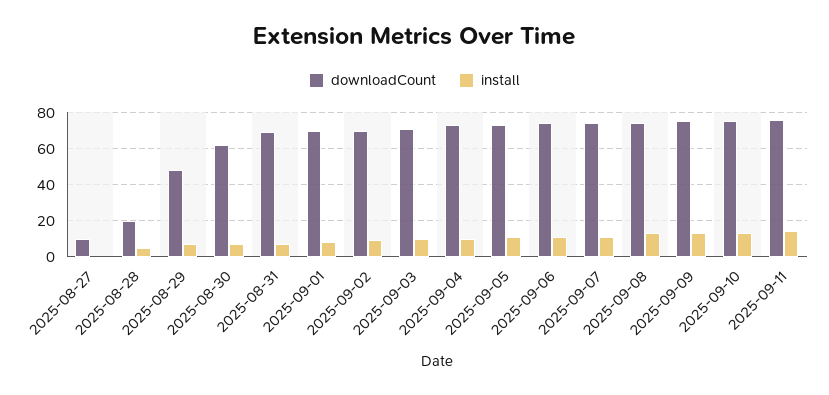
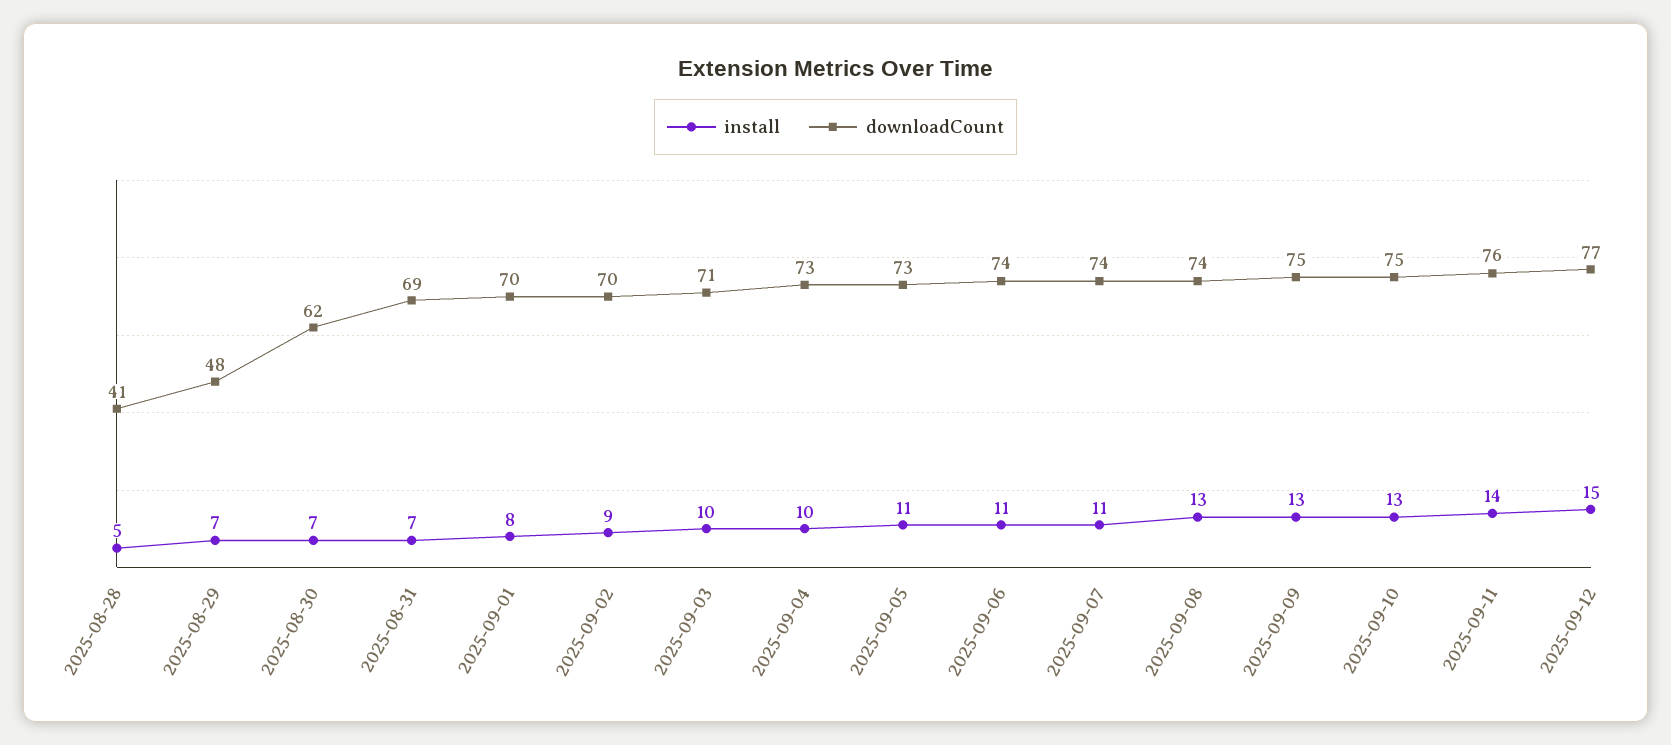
downloadCount, 2025-08-27: 10 -> none
install, 2025-08-27: 0 -> none
downloadCount, 2025-08-28: 20 -> 41
install, 2025-09-12: none -> 15
downloadCount, 2025-09-12: none -> 77

